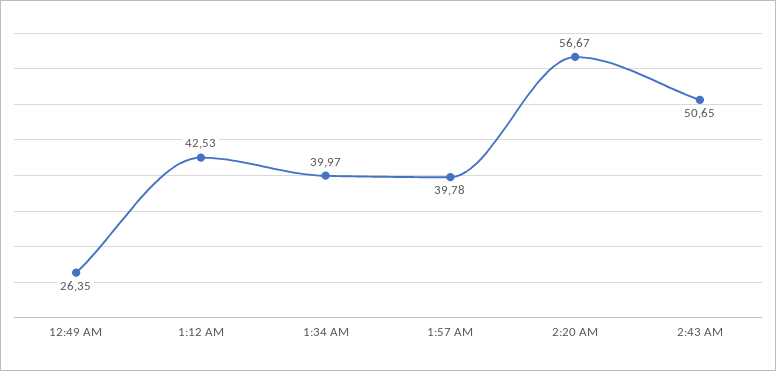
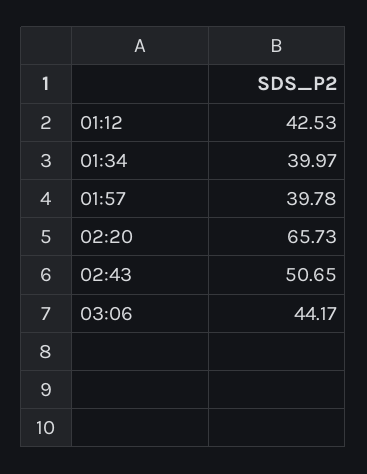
12:49 AM: 26.35 -> none
2:20 AM: 56.67 -> 65.73
03:06: none -> 44.17

